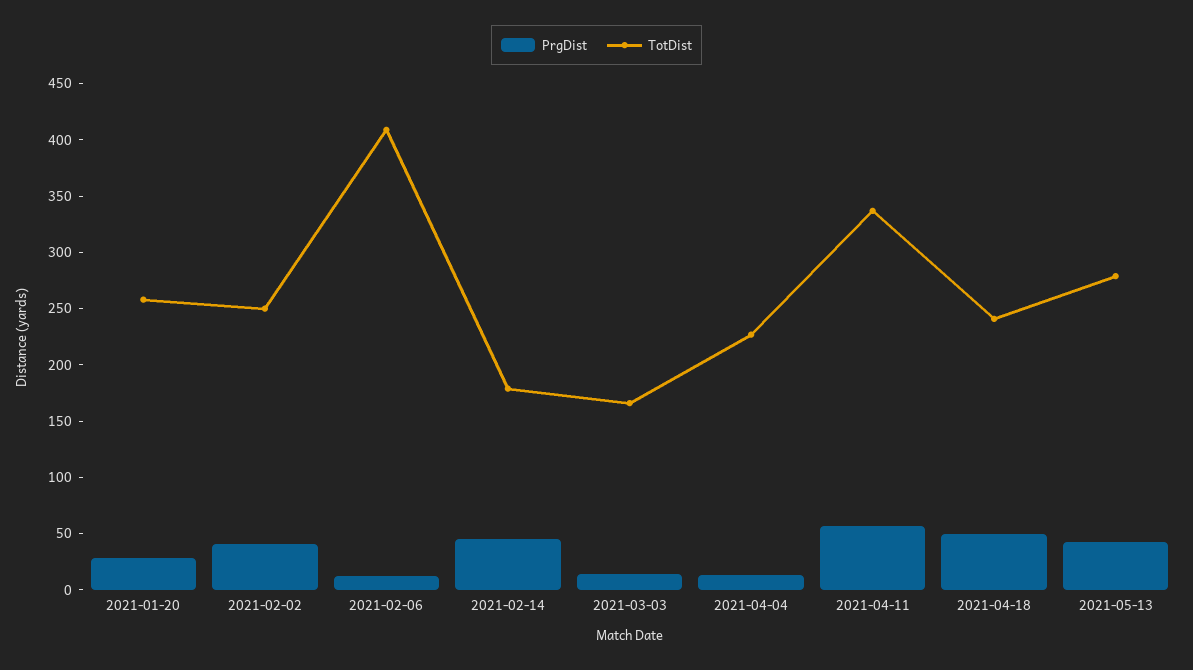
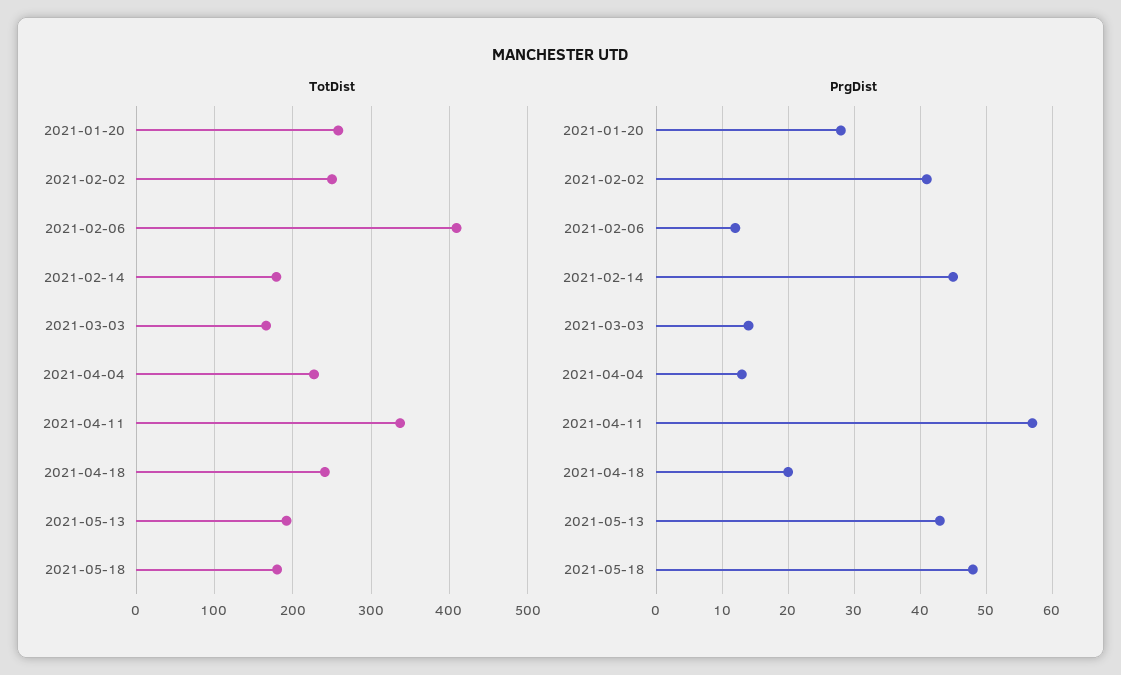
PrgDist, 2021-04-18: 50 -> 20
TotDist, 2021-05-13: 280 -> 190
TotDist, 2021-05-18: none -> 180
PrgDist, 2021-05-18: none -> 48

